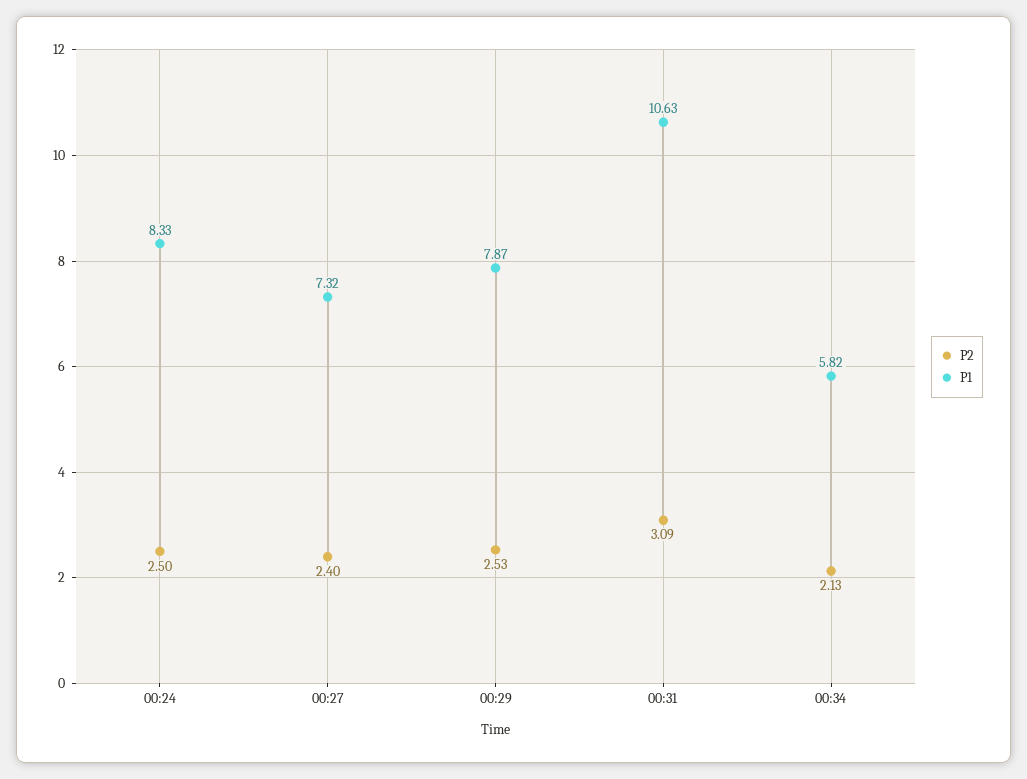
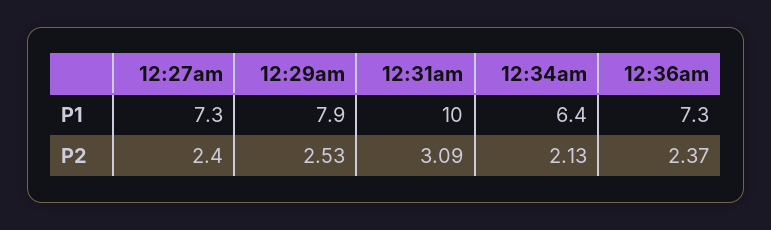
P2, 00:24: 2.5 -> none
P1, 00:24: 8.33 -> none
P1, 00:31: 10.63 -> 10
P1, 00:34: 5.82 -> 6.4
P1, 12:36am: none -> 7.3
P2, 12:36am: none -> 2.37

